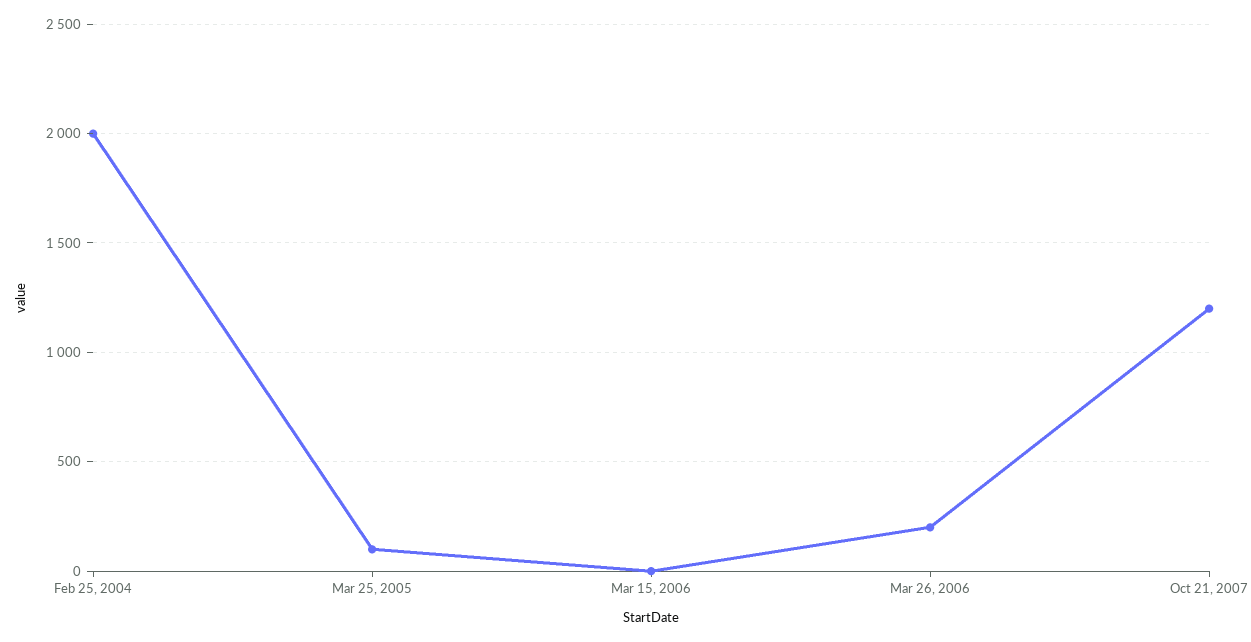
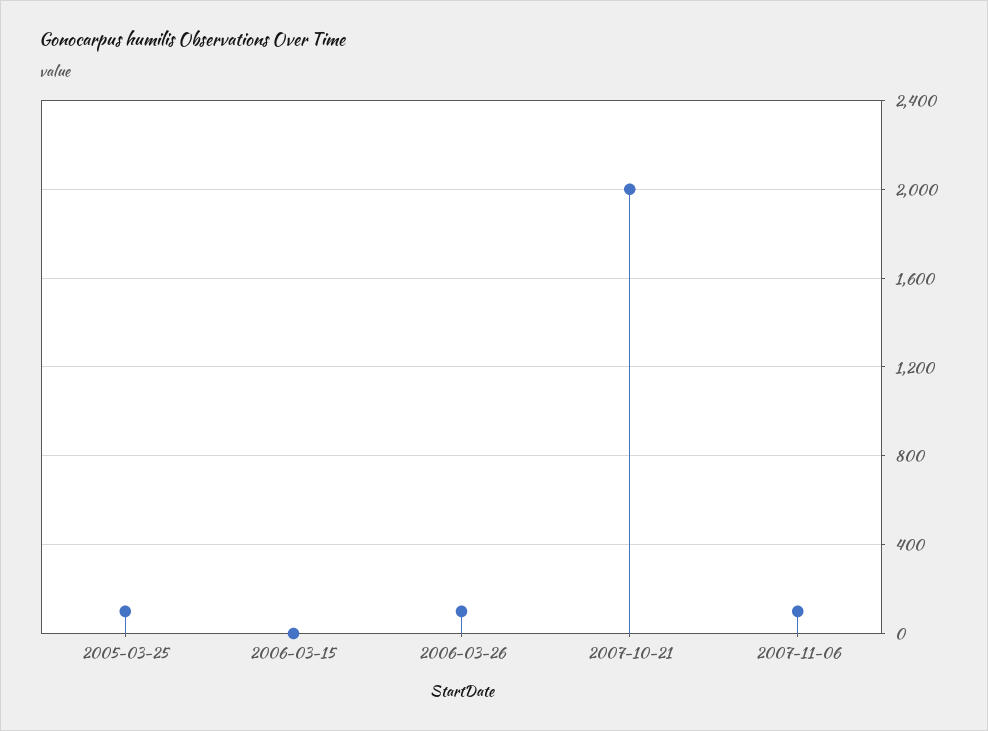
Feb 25, 2004: 2000 -> none
Mar 26, 2006: 200 -> 100
Oct 21, 2007: 1200 -> 2000
2007-11-06: none -> 100

